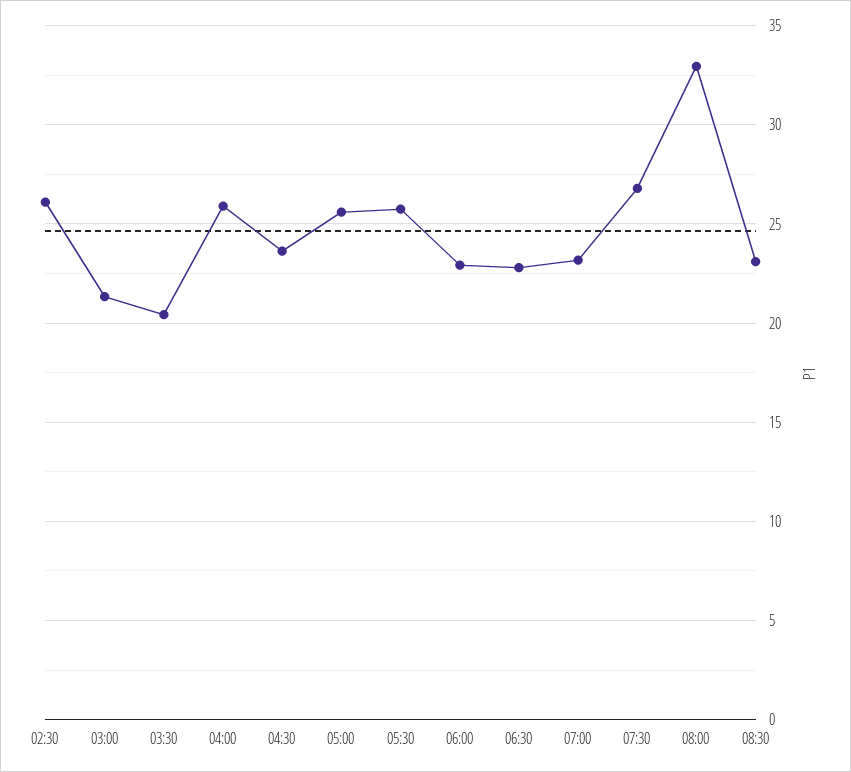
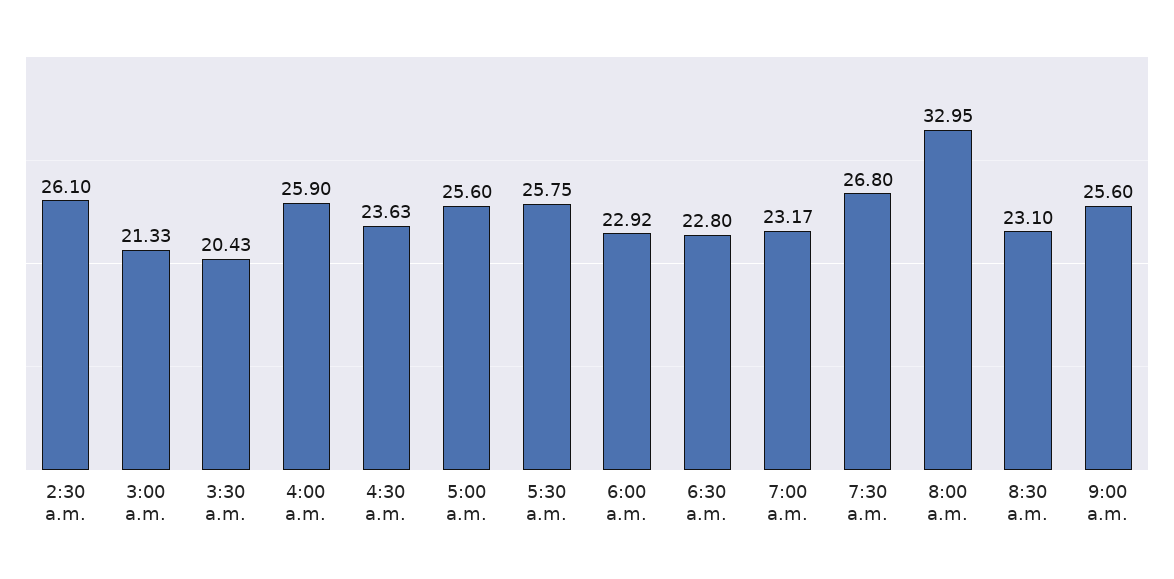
9:00 a.m.: none -> 25.6

